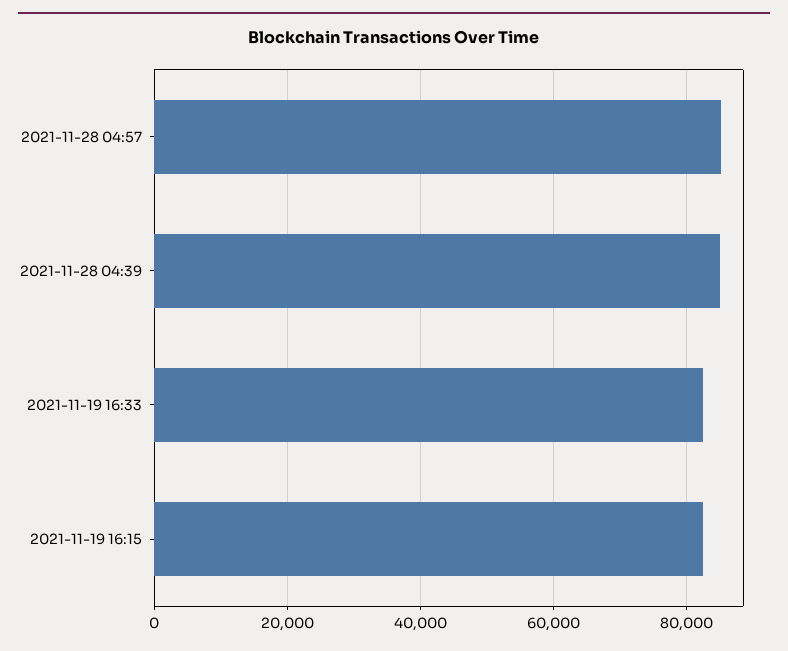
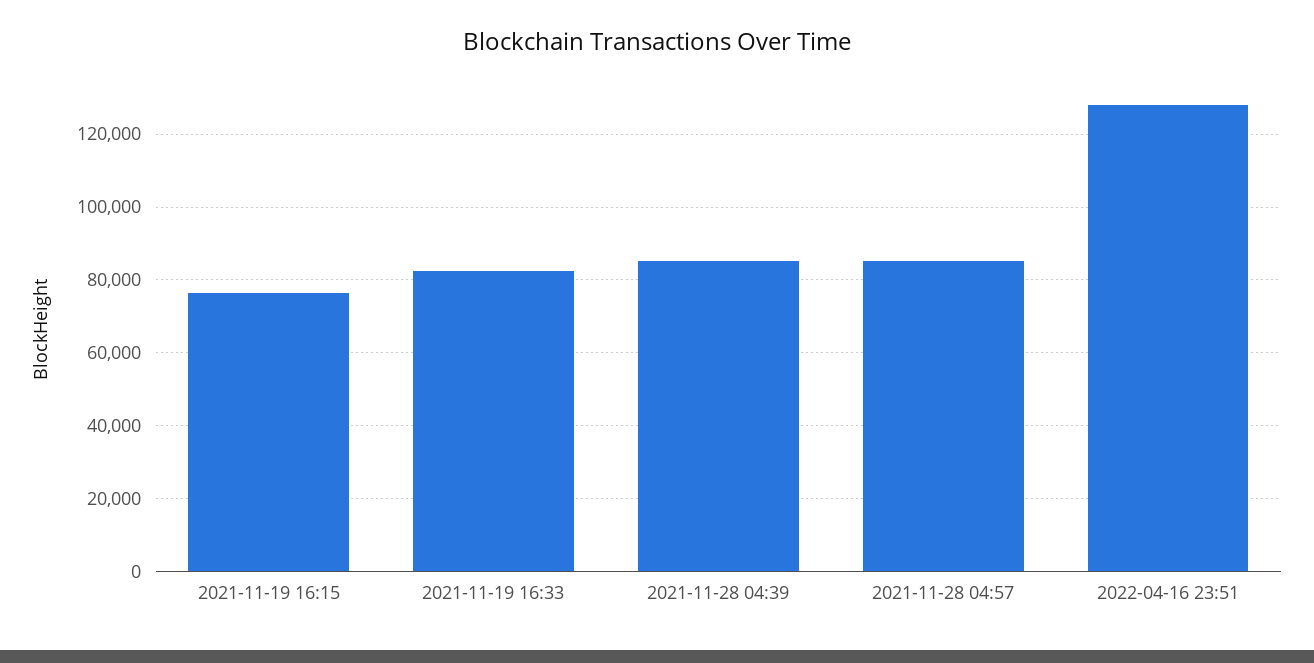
2021-11-19 16:15: 82000 -> 76000
2022-04-16 23:51: none -> 128000

